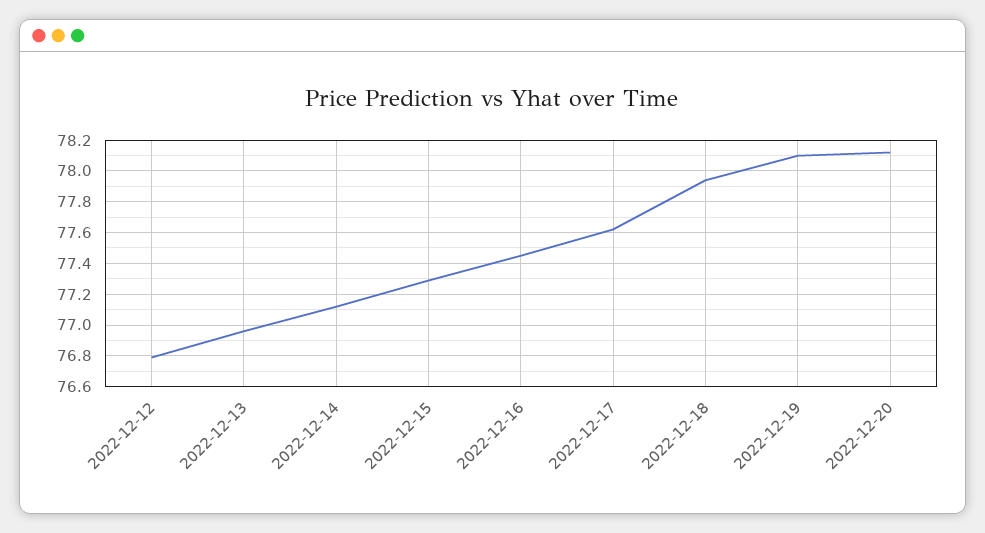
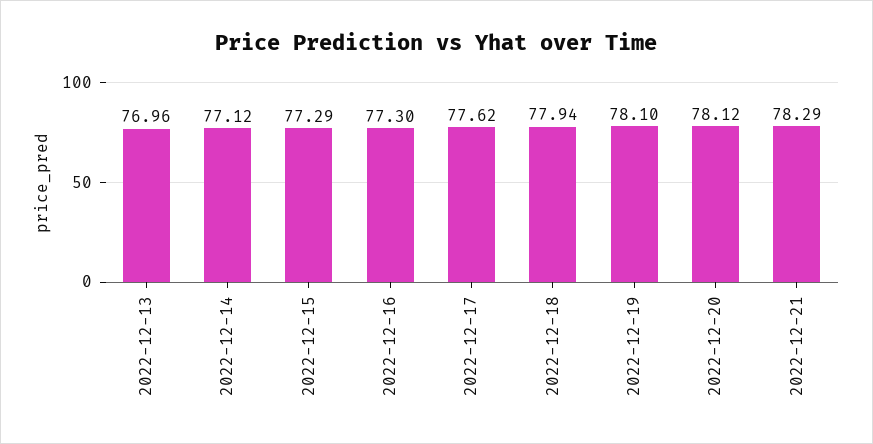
2022-12-12: 76.8 -> none
2022-12-16: 77.45 -> 77.3
2022-12-21: none -> 78.29

